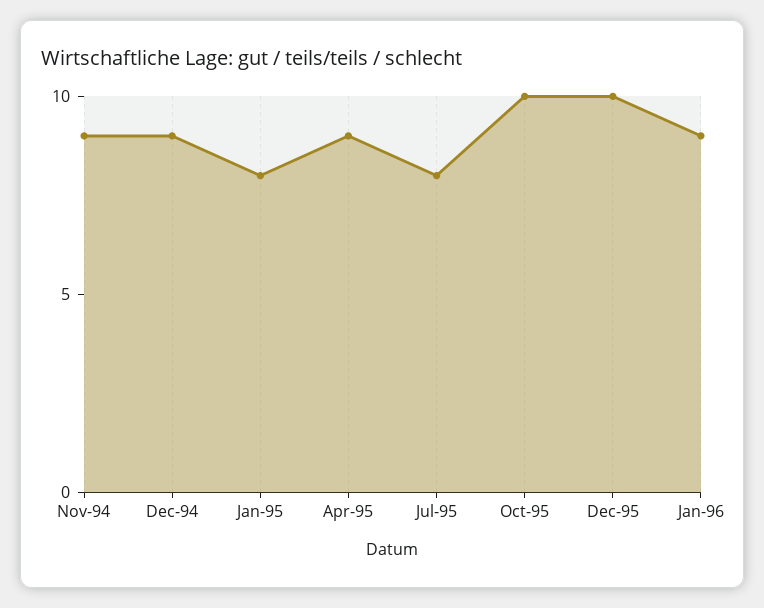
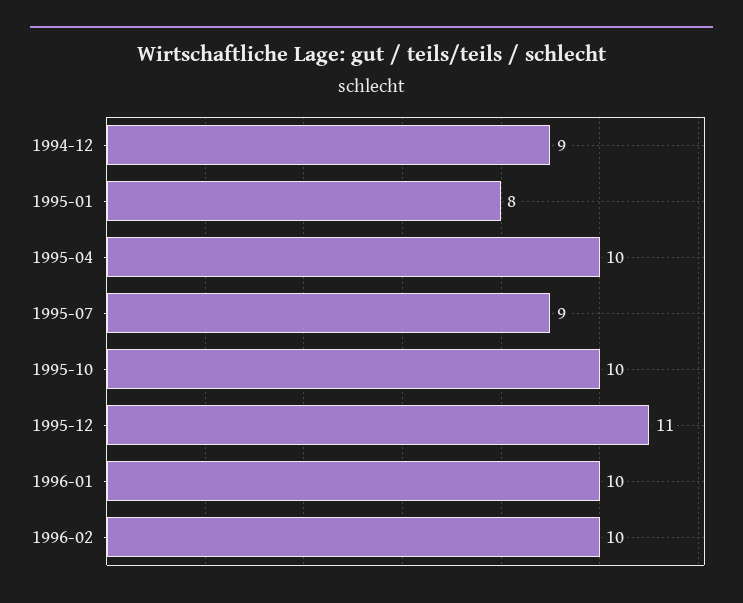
Nov-94: 9 -> none
Apr-95: 9 -> 10
Jul-95: 8 -> 9
Dec-95: 10 -> 11
Jan-96: 9 -> 10
1996-02: none -> 10

